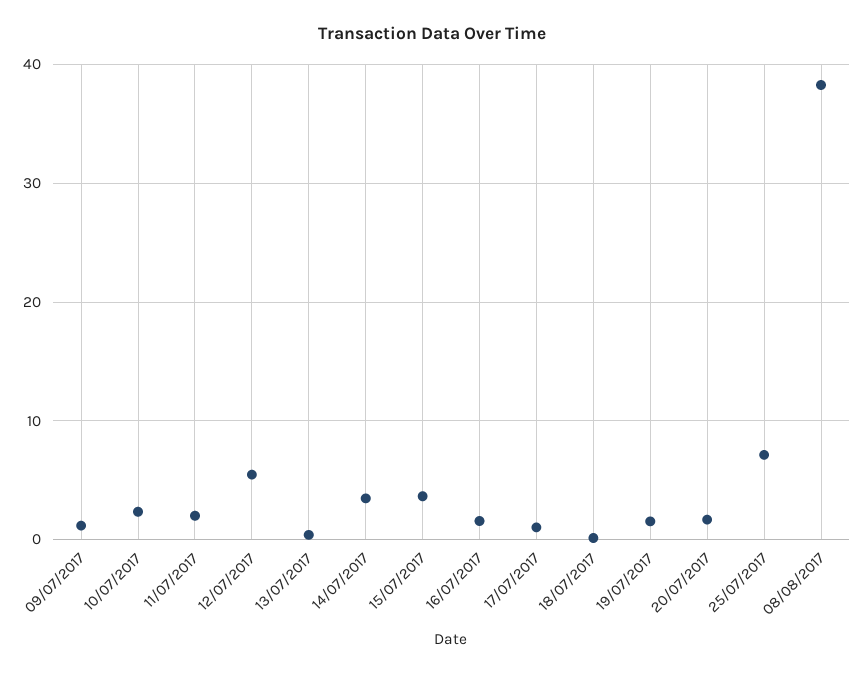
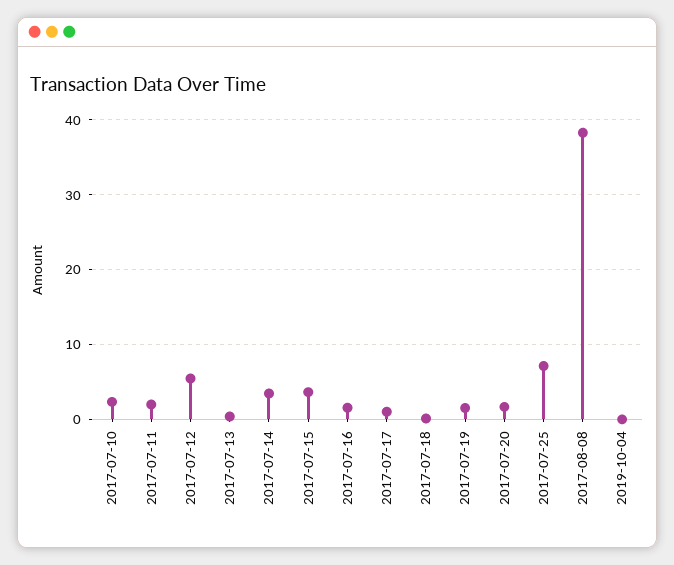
09/07/2017: 1 -> none
2019-10-04: none -> 0

